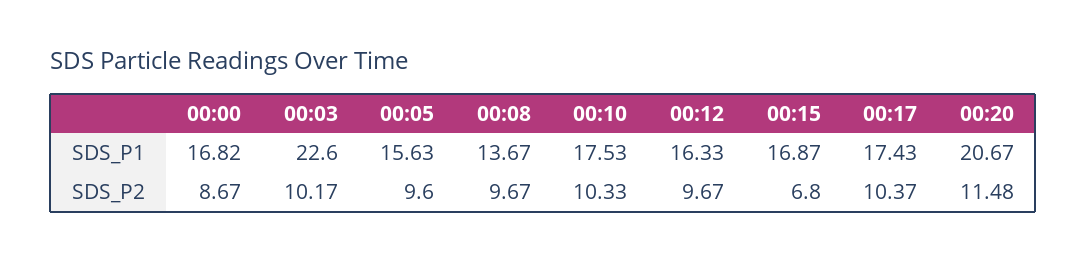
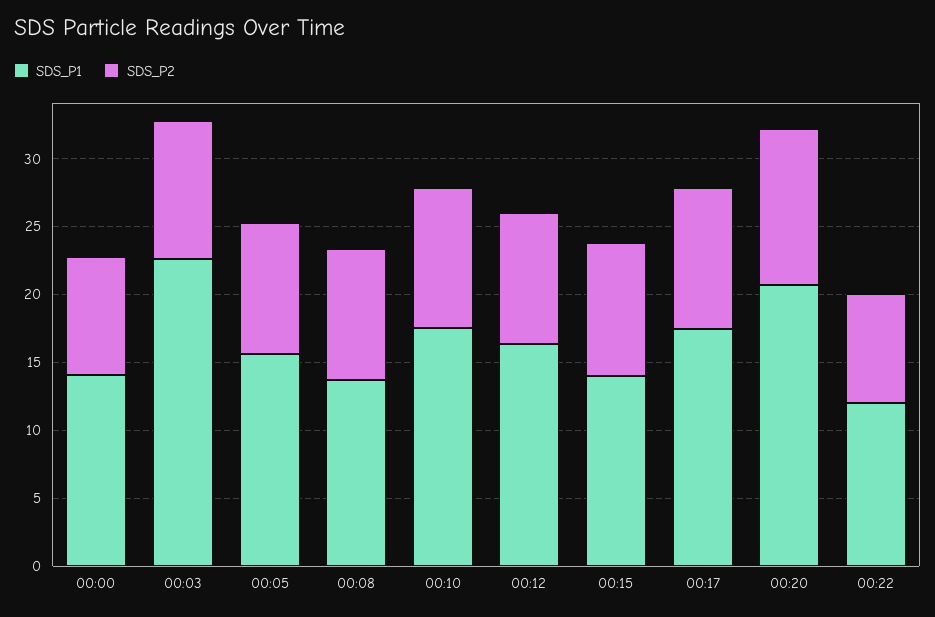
SDS_P1, 00:00: 16.82 -> 14
SDS_P1, 00:15: 16.87 -> 14
SDS_P2, 00:15: 6.8 -> 10
SDS_P1, 00:22: none -> 12
SDS_P2, 00:22: none -> 8

